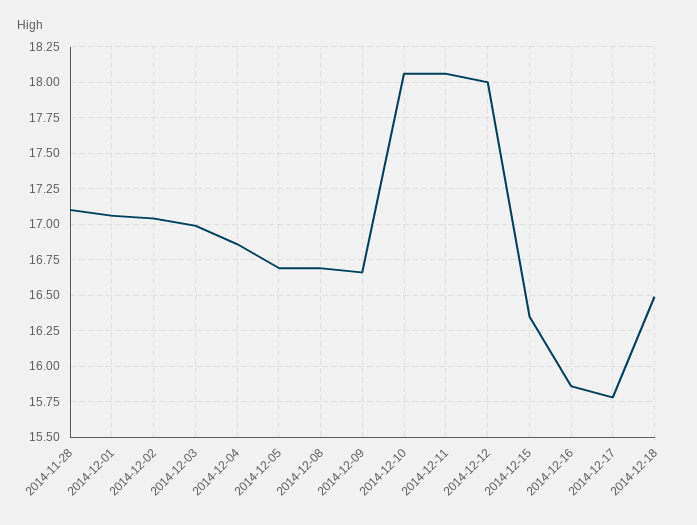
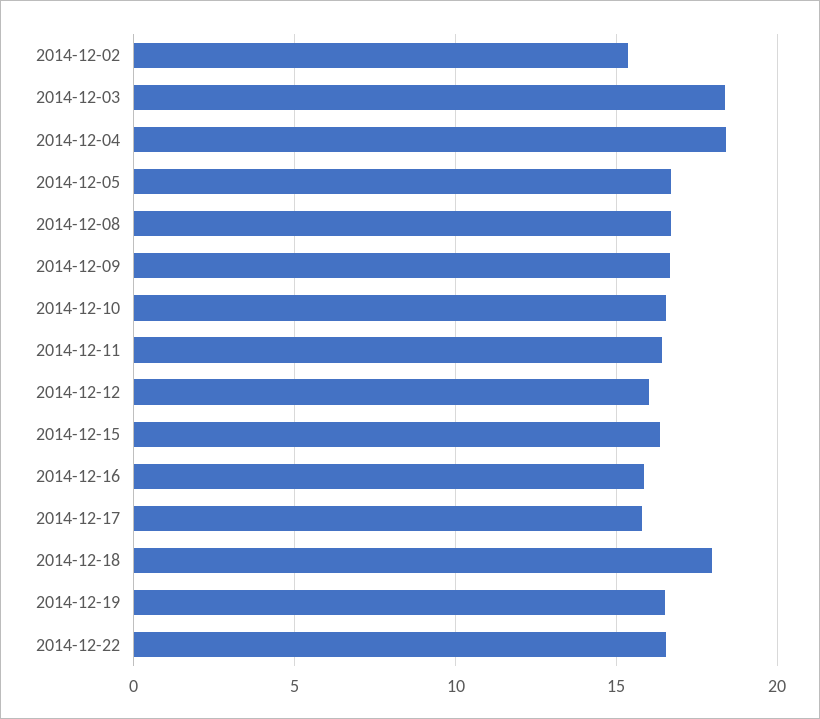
2014-11-28: 17.1 -> none
2014-12-01: 17.05 -> none
2014-12-02: 17.05 -> 15.5
2014-12-03: 17 -> 18.5
2014-12-04: 16.85 -> 18.5
2014-12-10: 18.05 -> 16.5
2014-12-11: 18.05 -> 16.5
2014-12-12: 18 -> 16
2014-12-18: 16.5 -> 18
2014-12-19: none -> 16.5
2014-12-22: none -> 16.5

